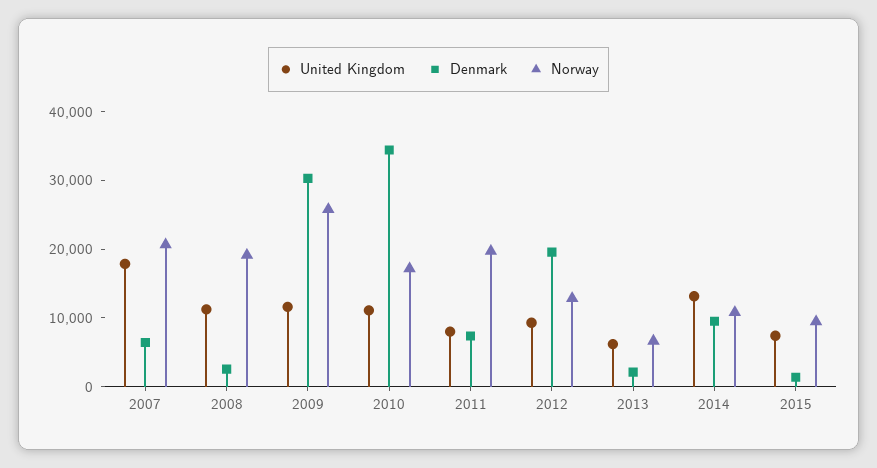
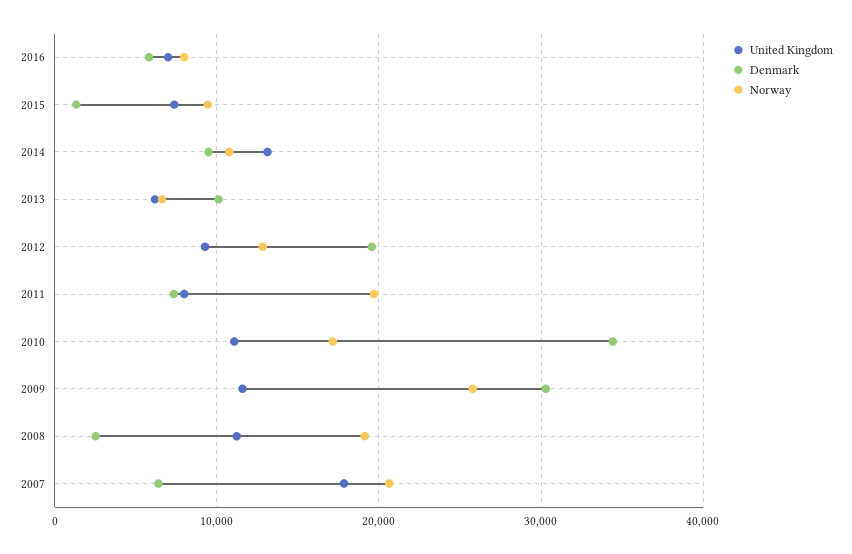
Denmark, 2013: 2000 -> 10000
United Kingdom, 2016: none -> 7000
Denmark, 2016: none -> 6000
Norway, 2016: none -> 8000

